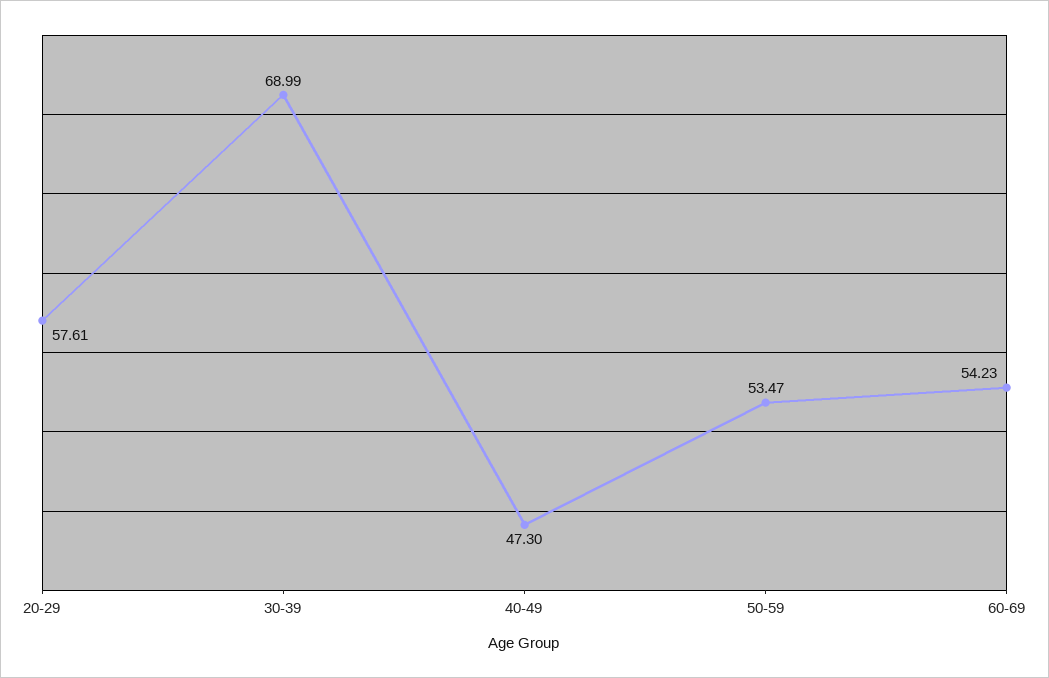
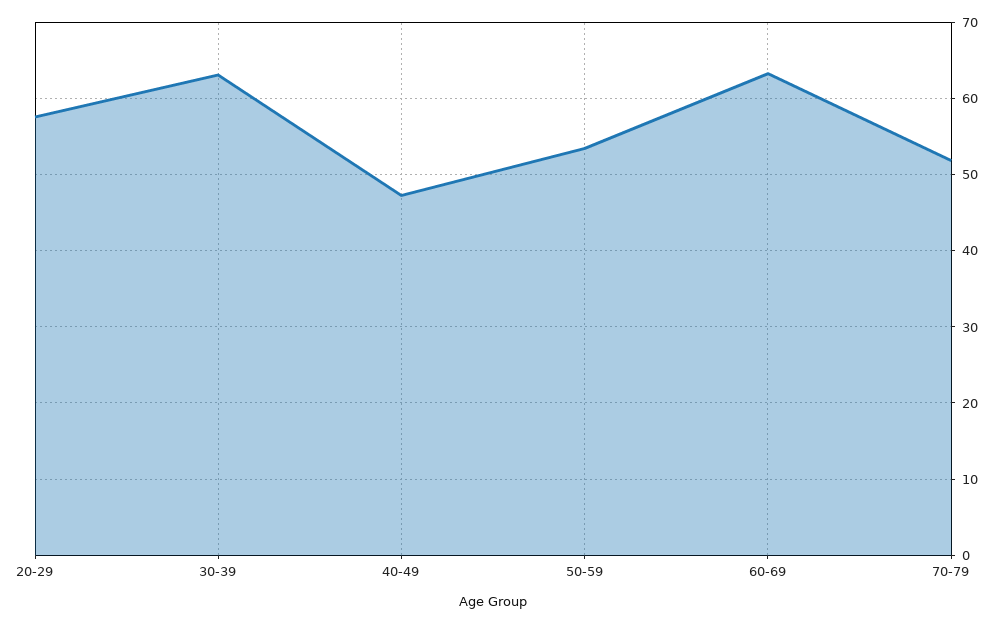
30-39: 68.99 -> 63
60-69: 54.23 -> 63
70-79: none -> 52

